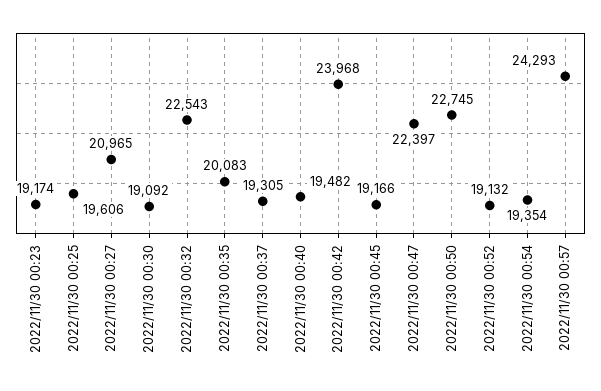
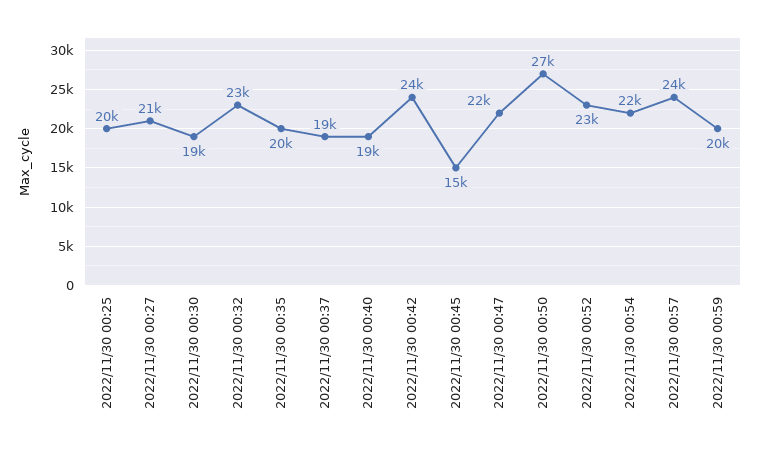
2022/11/30 00:23: 19174 -> none
2022/11/30 00:45: 19166 -> 15000
2022/11/30 00:50: 22745 -> 27000
2022/11/30 00:52: 19132 -> 23000
2022/11/30 00:54: 19354 -> 22000
2022/11/30 00:59: none -> 20000

